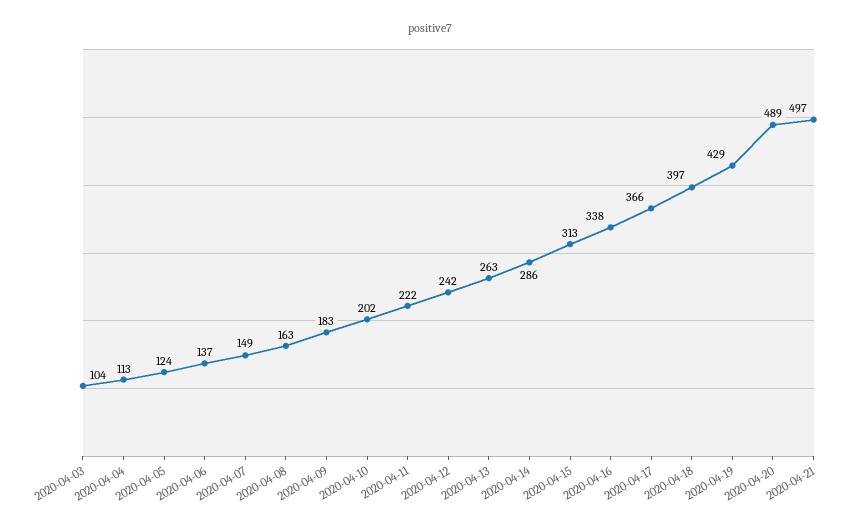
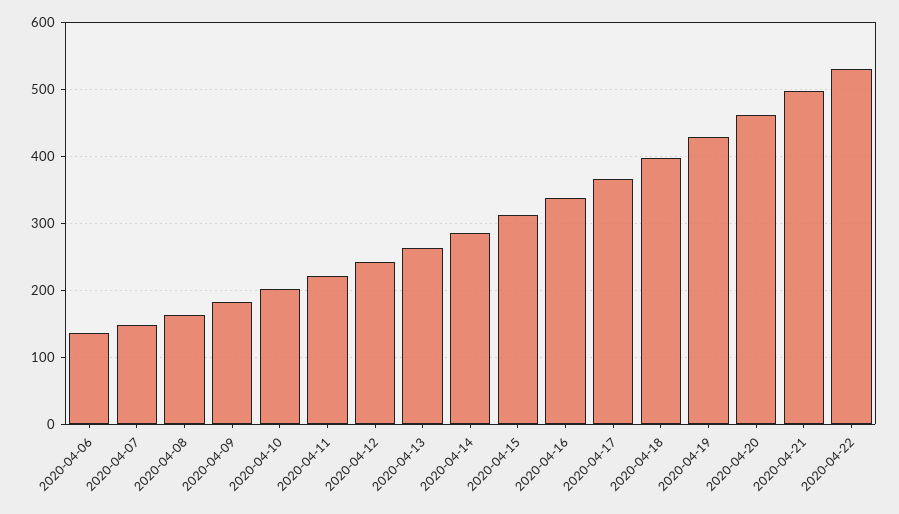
2020-04-03: 104 -> none
2020-04-04: 113 -> none
2020-04-05: 124 -> none
2020-04-20: 489 -> 460
2020-04-22: none -> 530

